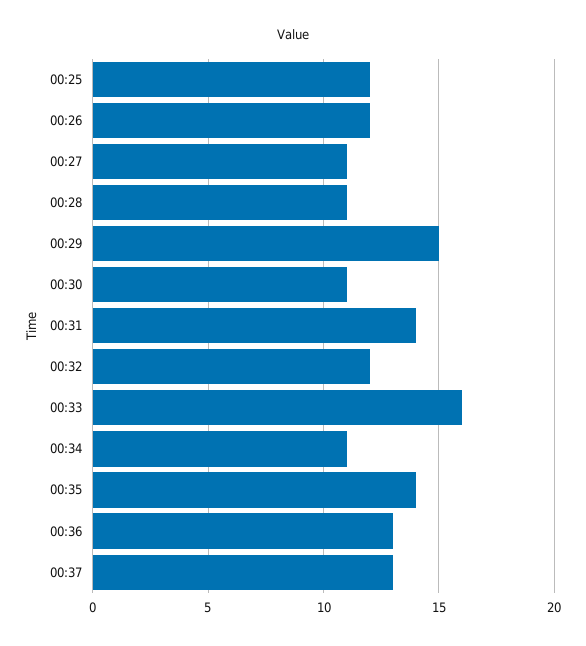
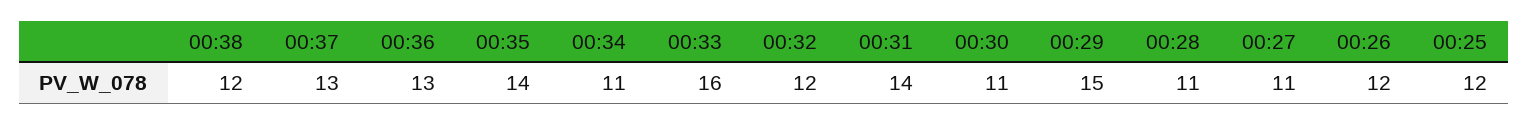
00:38: none -> 12

